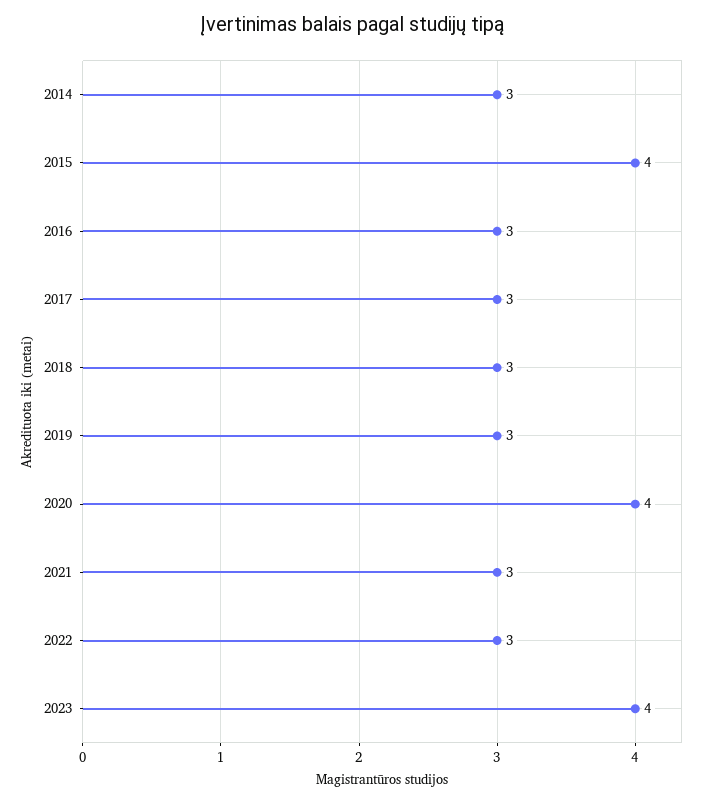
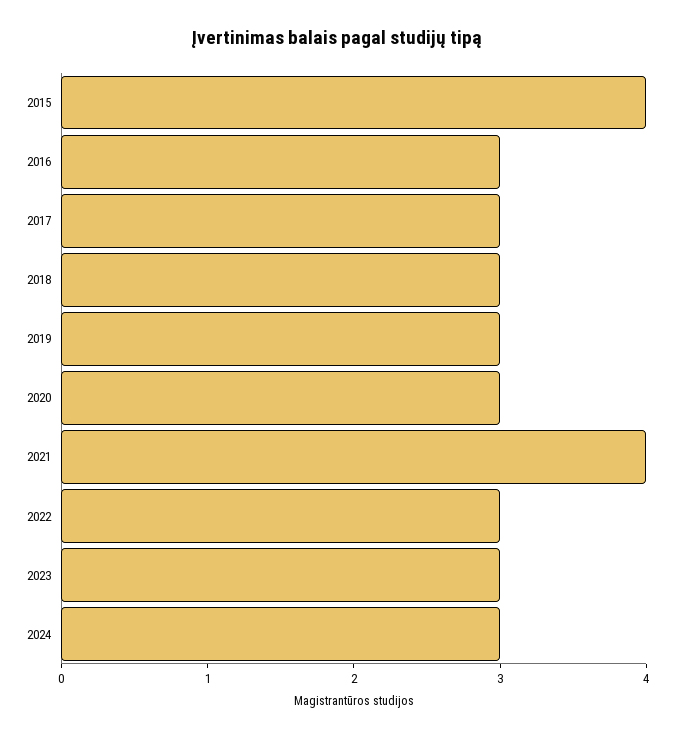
2014: 3 -> none
2020: 4 -> 3
2021: 3 -> 4
2023: 4 -> 3
2024: none -> 3

